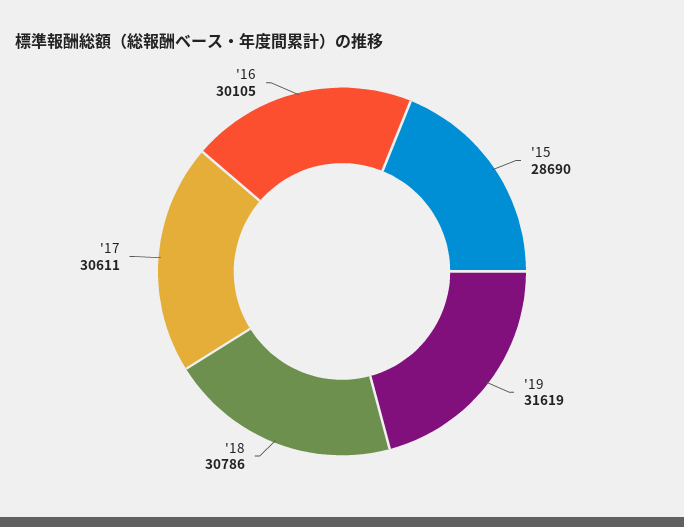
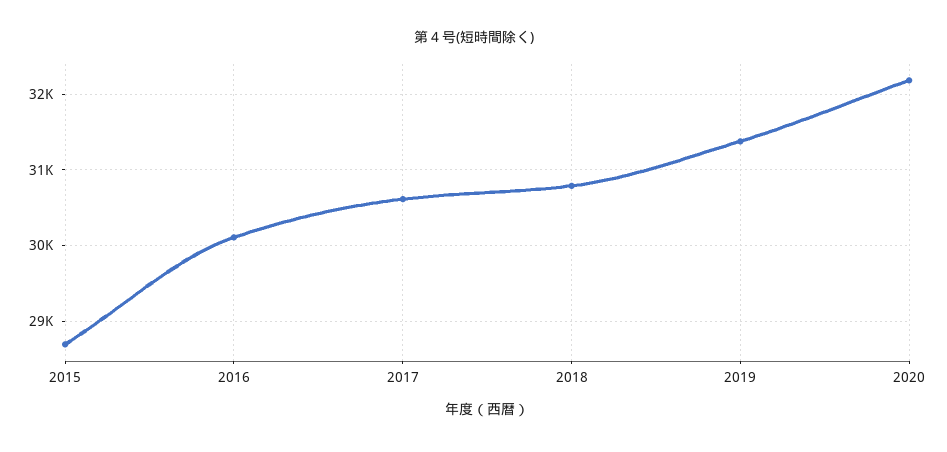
'19: 31619 -> 31400
2020: none -> 32200

